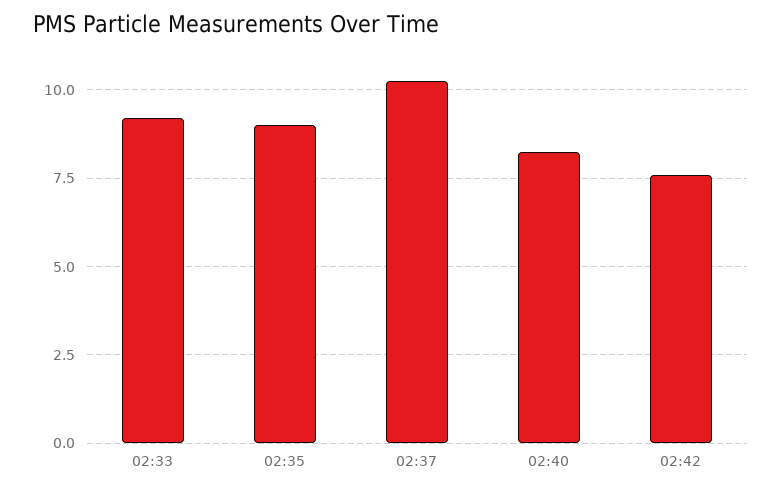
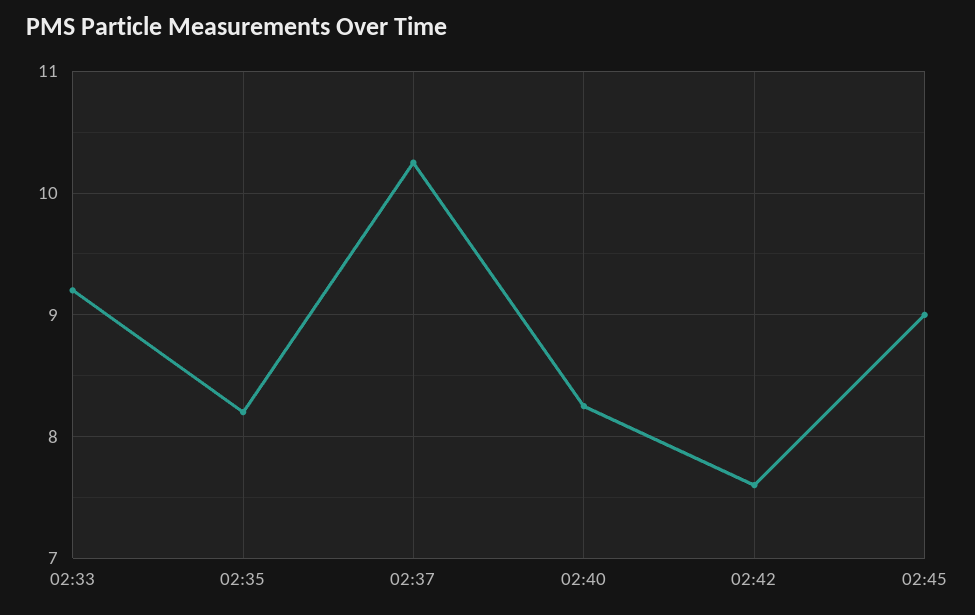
02:35: 9 -> 8.2
02:45: none -> 9

